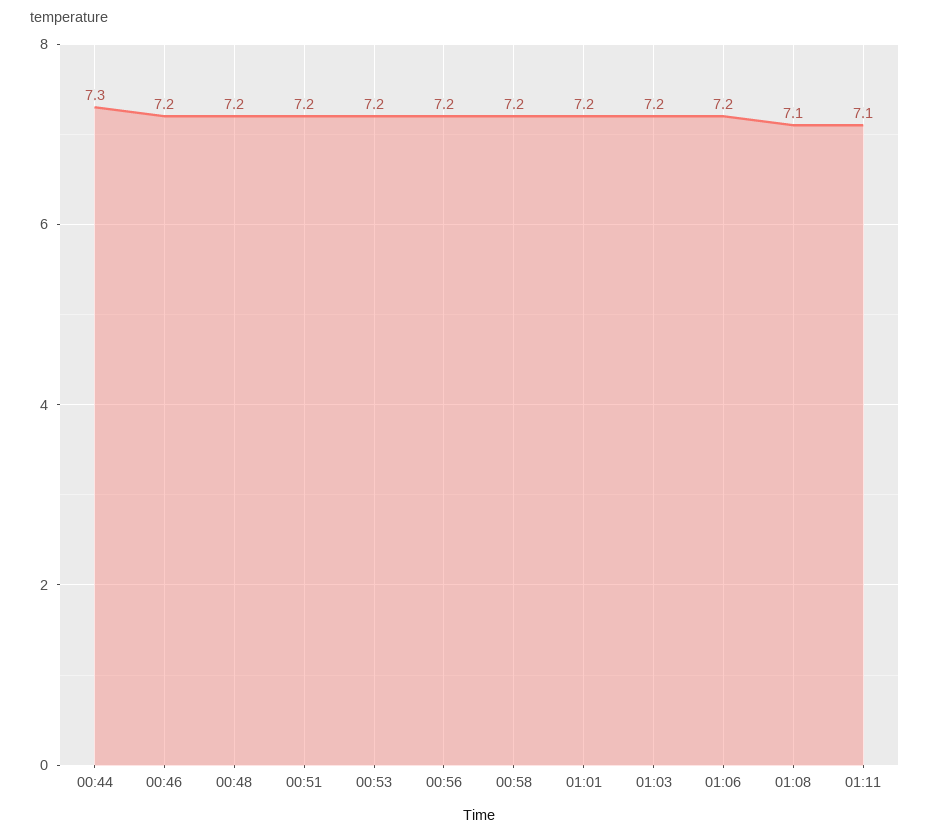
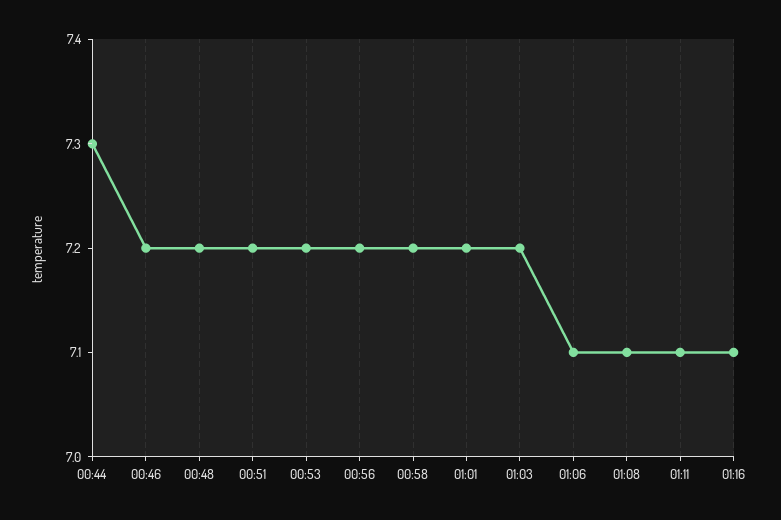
01:06: 7.2 -> 7.1
01:16: none -> 7.1

